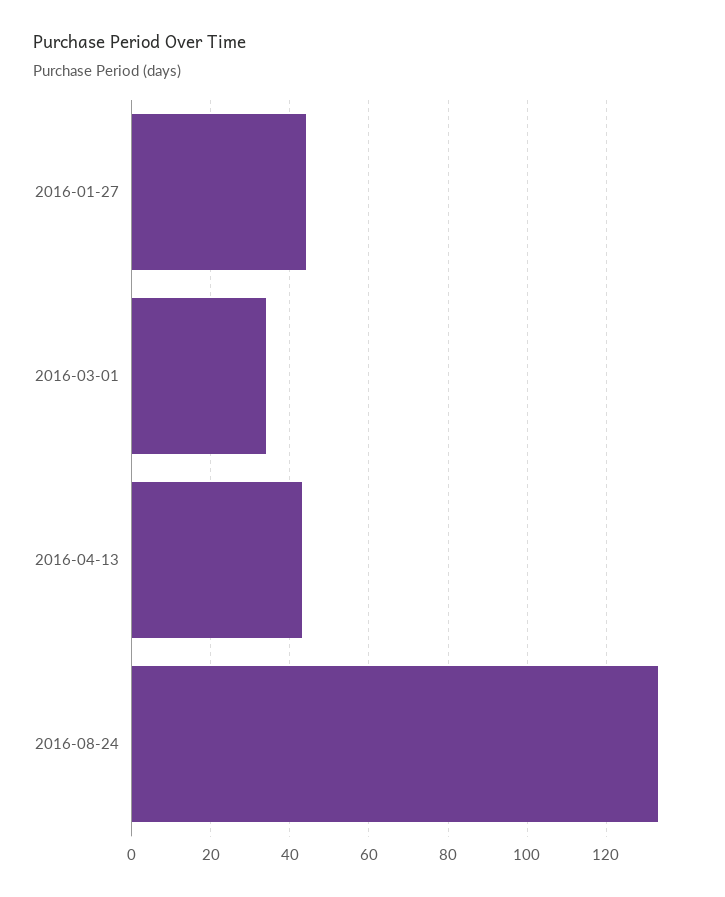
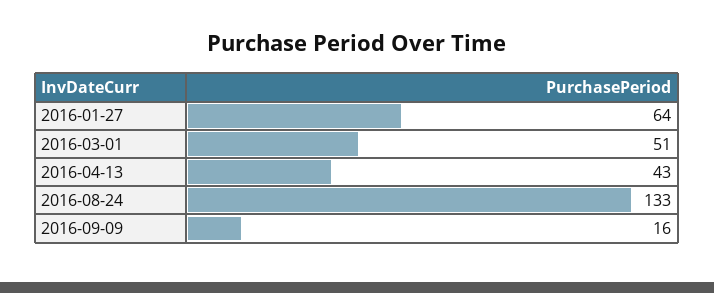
2016-01-27: 45 -> 64
2016-03-01: 35 -> 51
2016-09-09: none -> 16

